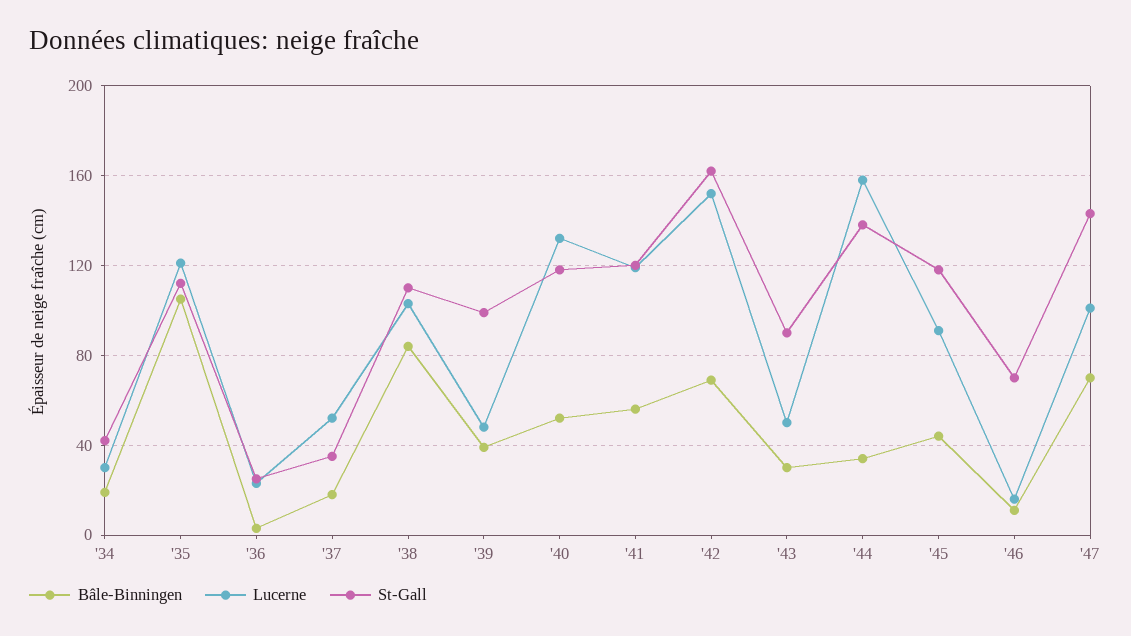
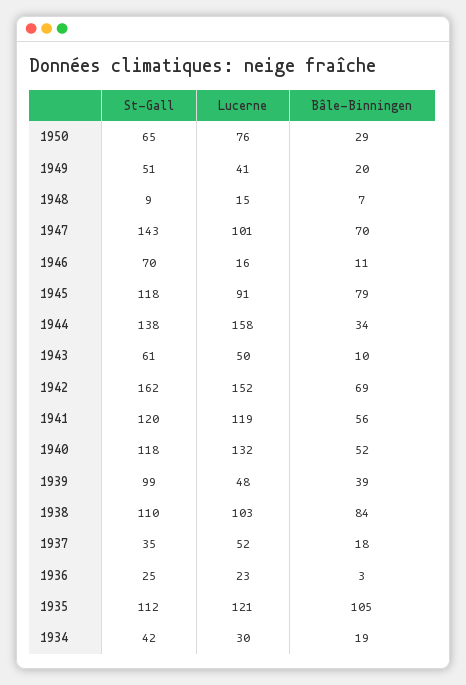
Bâle-Binningen, '43: 30 -> 10
St-Gall, '43: 90 -> 61
Bâle-Binningen, '45: 45 -> 79
St-Gall, 1950: none -> 65
Lucerne, 1950: none -> 76
Bâle-Binningen, 1950: none -> 29
St-Gall, 1949: none -> 51
Lucerne, 1949: none -> 41
Bâle-Binningen, 1949: none -> 20
St-Gall, 1948: none -> 9
Lucerne, 1948: none -> 15
Bâle-Binningen, 1948: none -> 7

